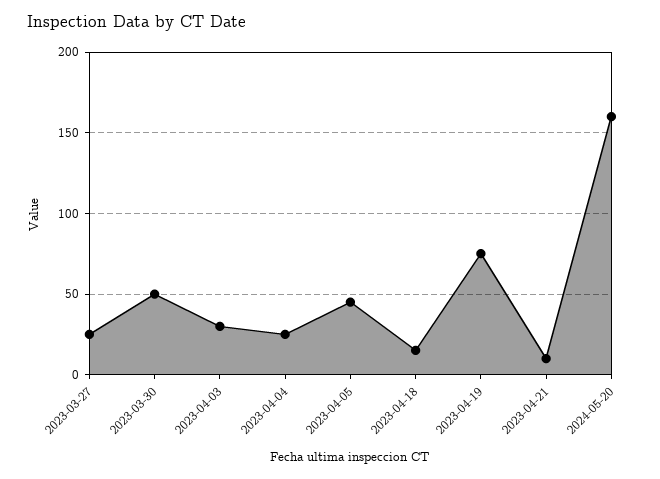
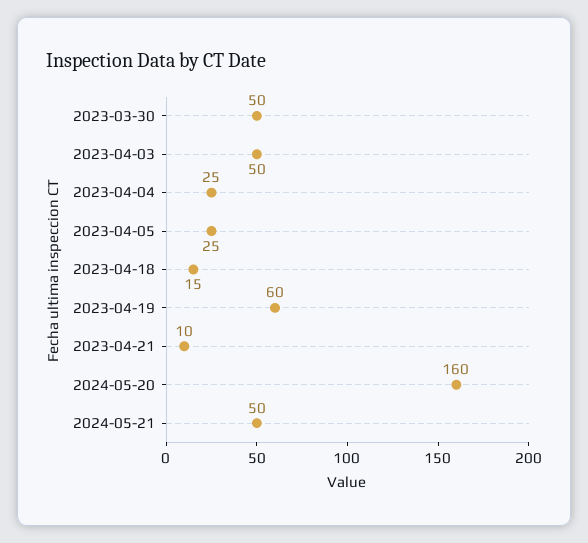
2023-03-27: 25 -> none
2023-04-03: 30 -> 50
2023-04-05: 45 -> 25
2023-04-19: 75 -> 60
2024-05-21: none -> 50

